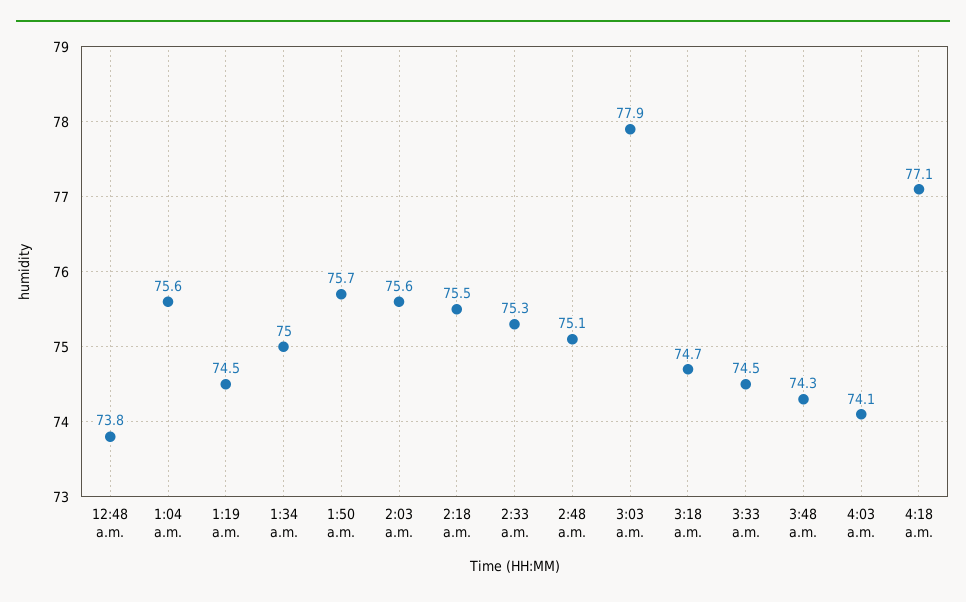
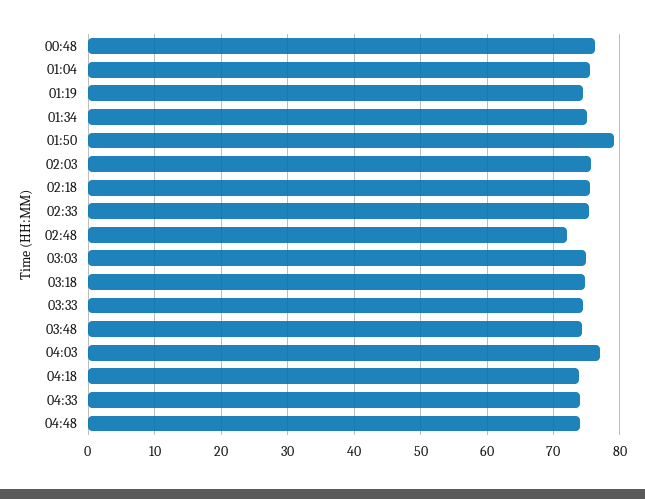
12:48 a.m.: 73.8 -> 76
1:50 a.m.: 75.7 -> 79
2:48 a.m.: 75.1 -> 72
3:03 a.m.: 77.9 -> 75
4:03 a.m.: 74.1 -> 77
4:18 a.m.: 77.1 -> 74
04:33: none -> 74
04:48: none -> 74

